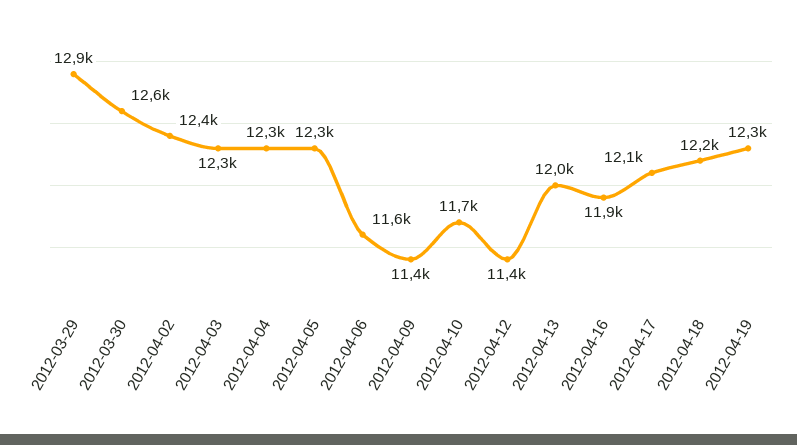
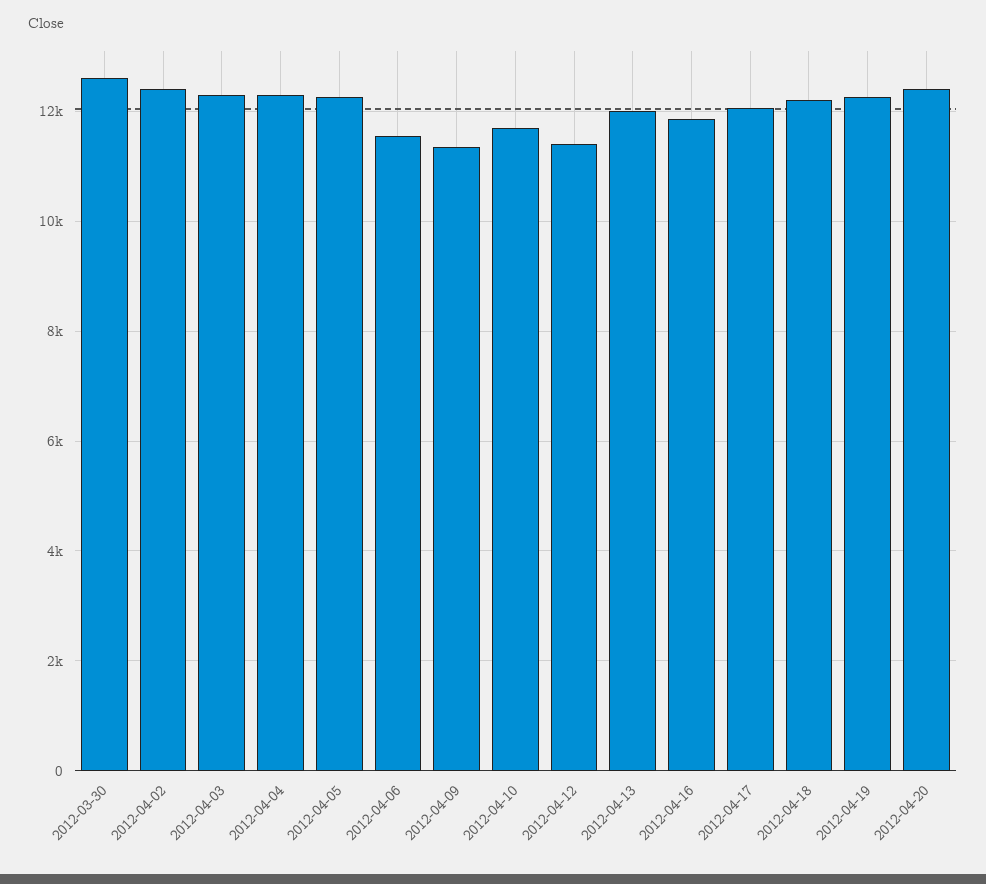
2012-03-29: 12900 -> none
2012-04-20: none -> 12400

